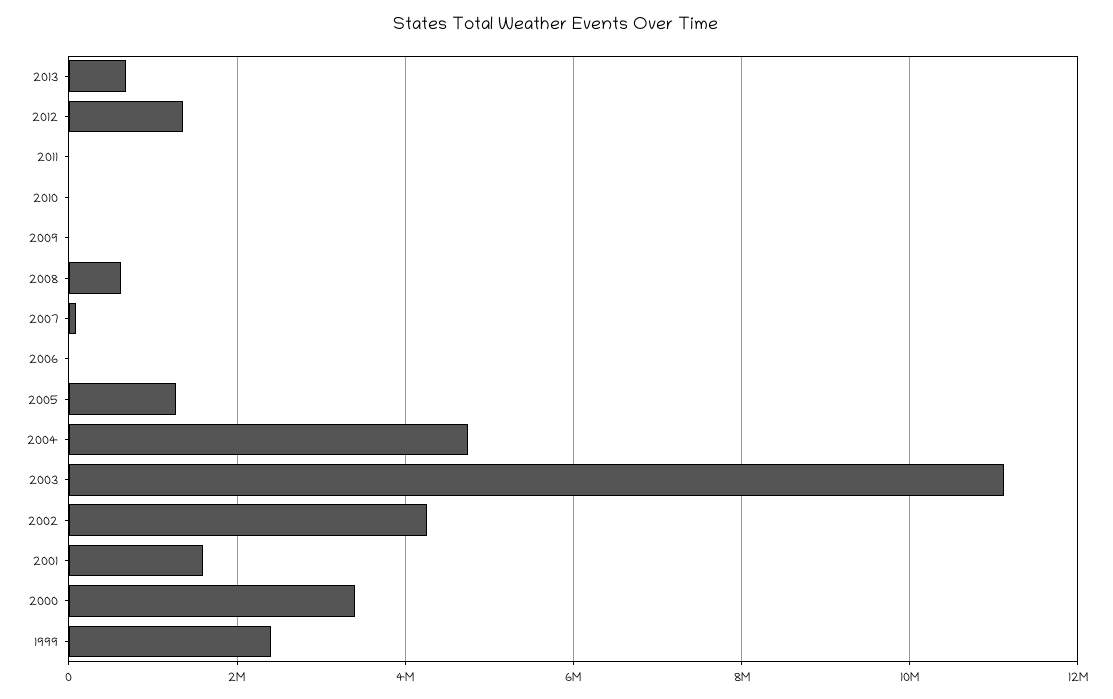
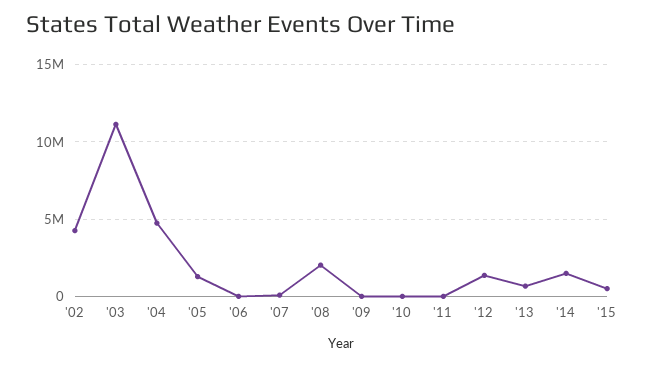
2008: 600000 -> 2000000
2001: 1600000 -> none
2000: 3400000 -> none
1999: 2400000 -> none
'14: none -> 1500000
'15: none -> 500000

